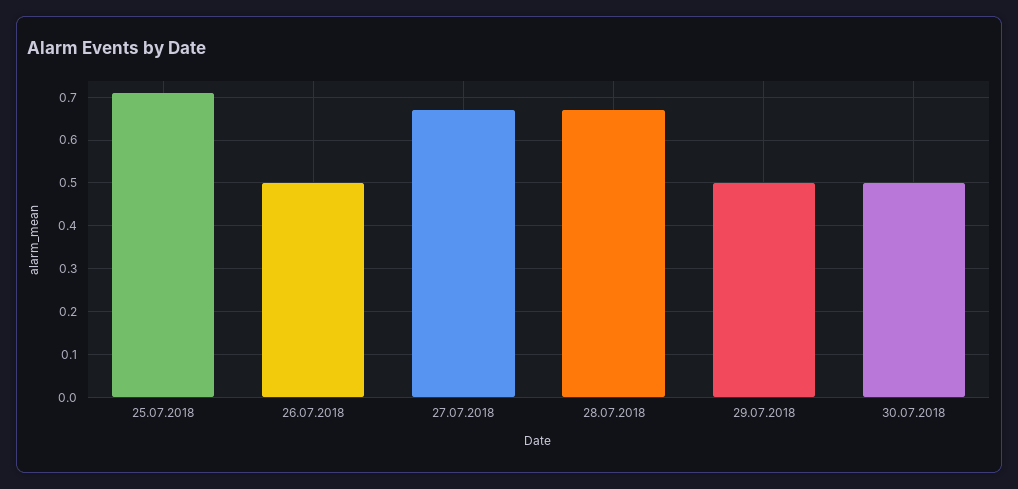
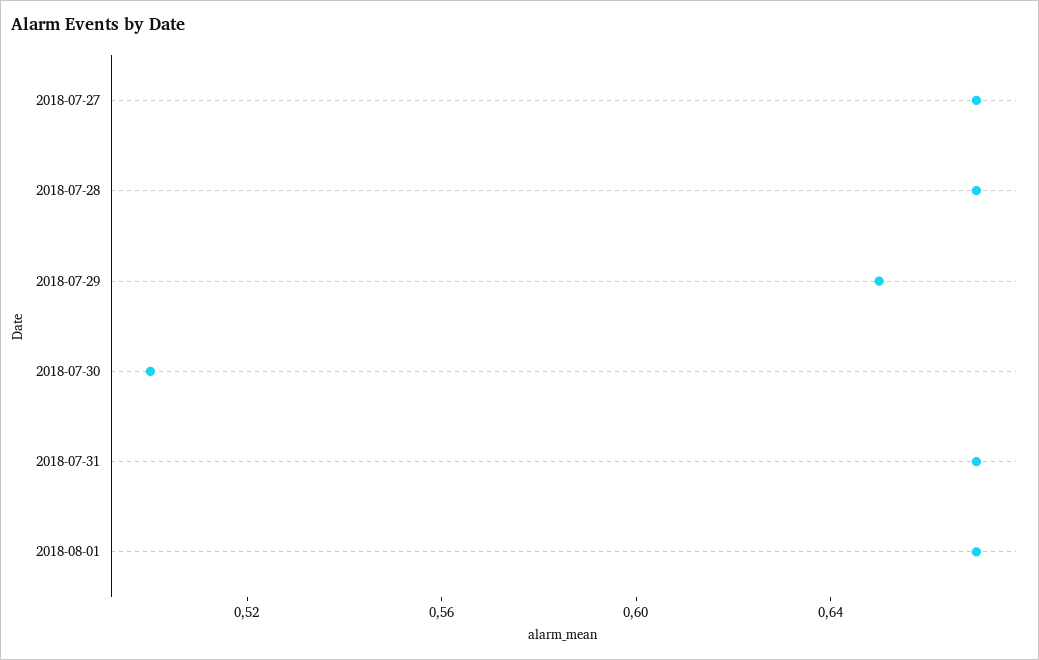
25.07.2018: 0.7 -> none
26.07.2018: 0.5 -> none
29.07.2018: 0.5 -> 0.65
2018-07-31: none -> 0.67
2018-08-01: none -> 0.67

